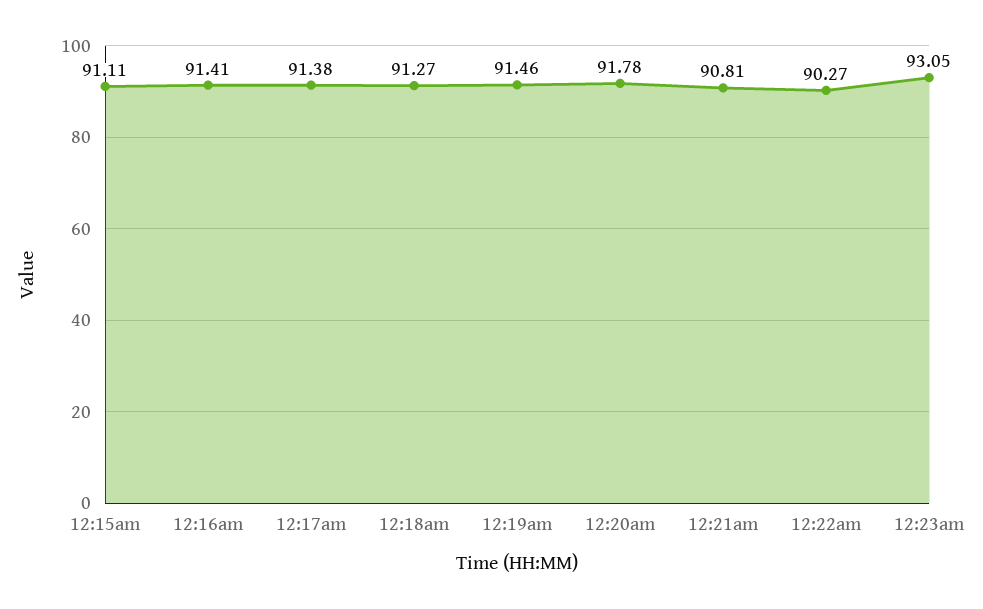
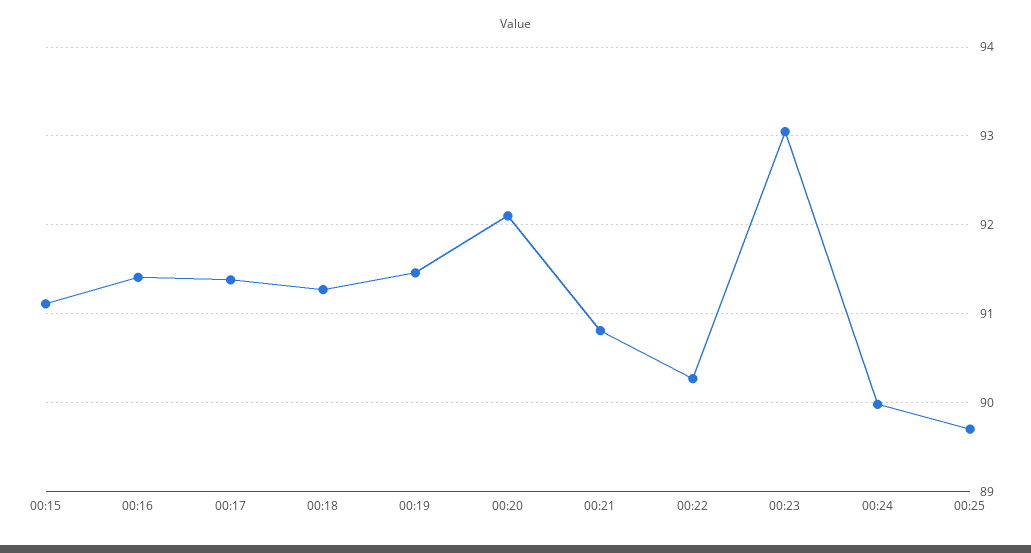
12:20am: 91.78 -> 92.1
00:24: none -> 90
00:25: none -> 89.7

